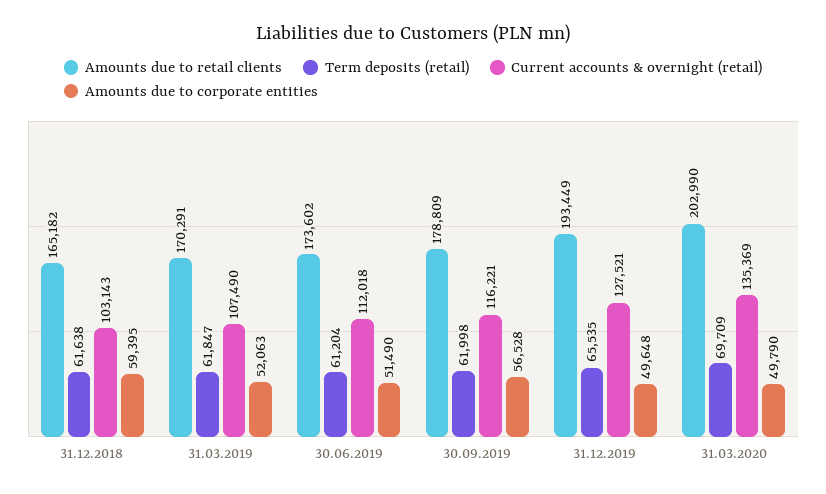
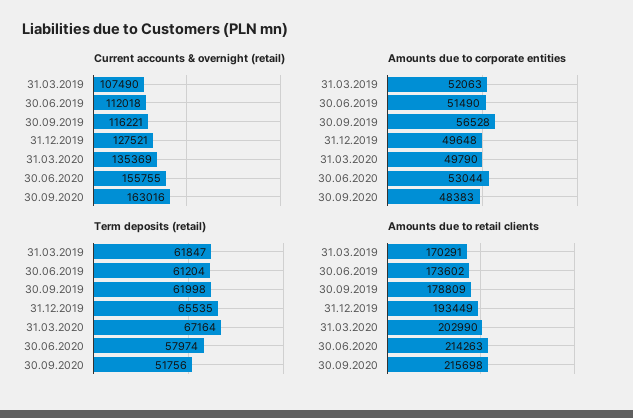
Amounts due to retail clients, 31.12.2018: 165182 -> none
Term deposits (retail), 31.12.2018: 61638 -> none
Current accounts & overnight (retail), 31.12.2018: 103143 -> none
Amounts due to corporate entities, 31.12.2018: 59395 -> none
Term deposits (retail), 31.03.2020: 69709 -> 67164
Current accounts & overnight (retail), 30.06.2020: none -> 155755
Current accounts & overnight (retail), 30.09.2020: none -> 163016
Amounts due to corporate entities, 30.06.2020: none -> 53044
Amounts due to corporate entities, 30.09.2020: none -> 48383
Term deposits (retail), 30.06.2020: none -> 57974
Term deposits (retail), 30.09.2020: none -> 51756
Amounts due to retail clients, 30.06.2020: none -> 214263
Amounts due to retail clients, 30.09.2020: none -> 215698

